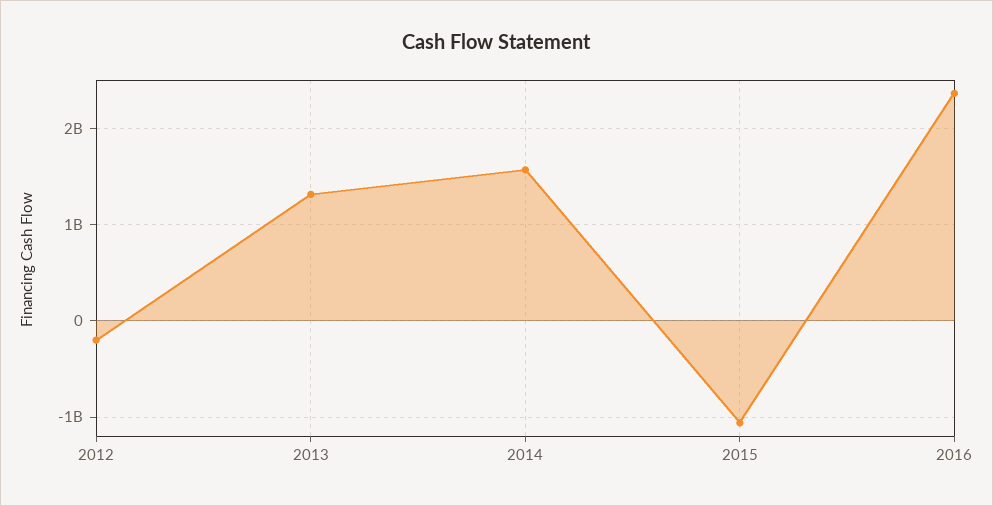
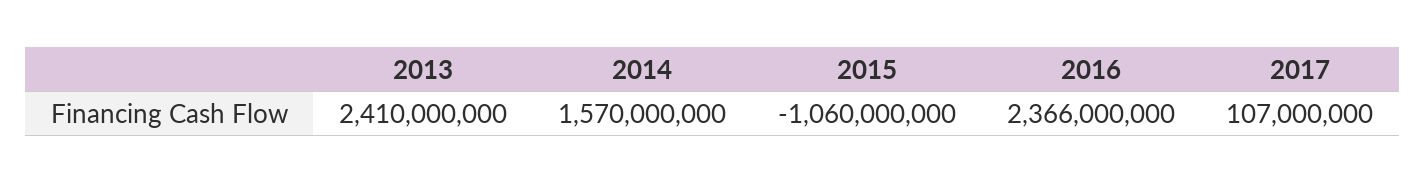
2012: -200000000 -> none
2013: 1300000000 -> 2410000000
2017: none -> 107000000

